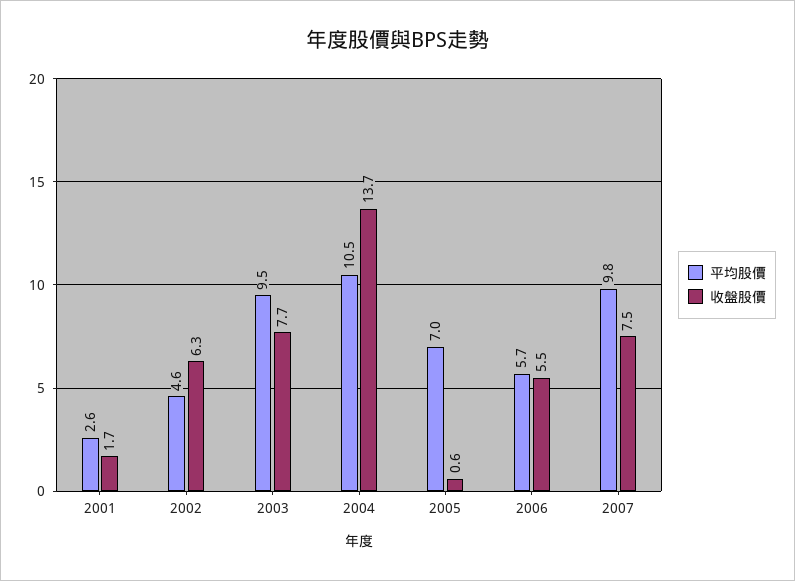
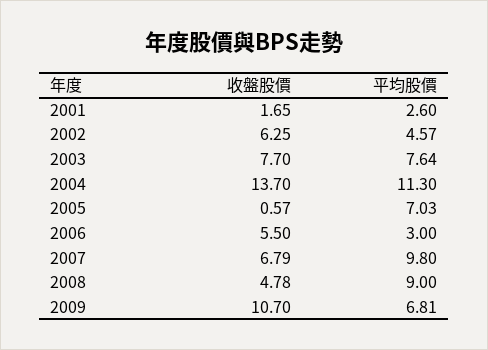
平均股價, 2003: 9.5 -> 7.64
平均股價, 2004: 10.5 -> 11.3
平均股價, 2006: 5.7 -> 3
收盤股價, 2007: 7.5 -> 6.79
收盤股價, 2008: none -> 4.78
平均股價, 2008: none -> 9
收盤股價, 2009: none -> 10.7
平均股價, 2009: none -> 6.81

